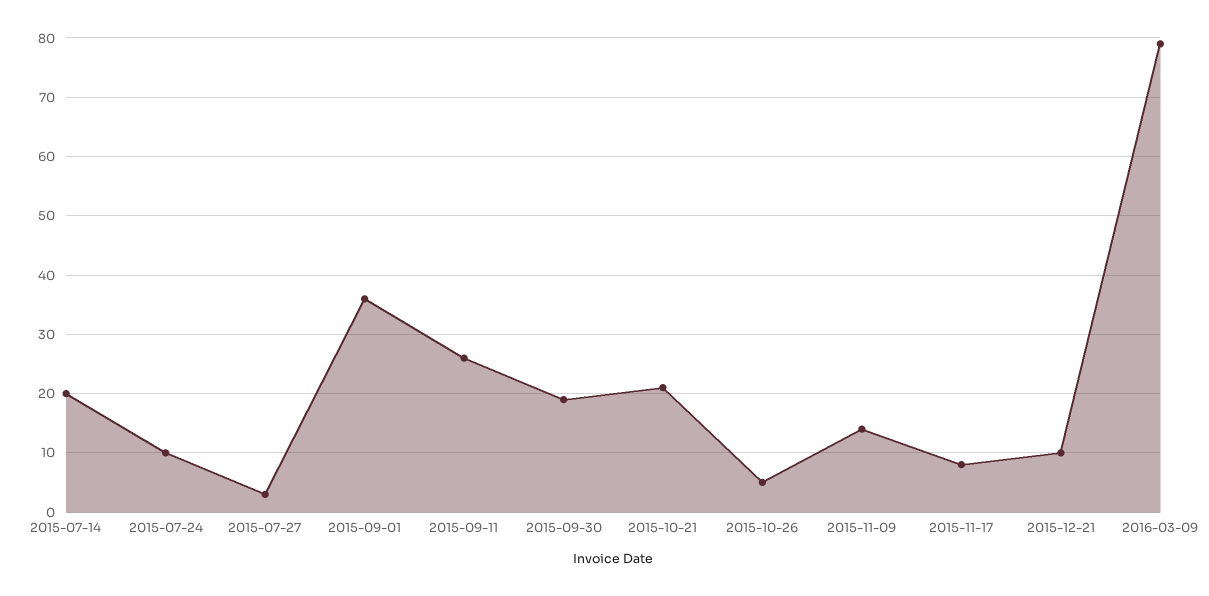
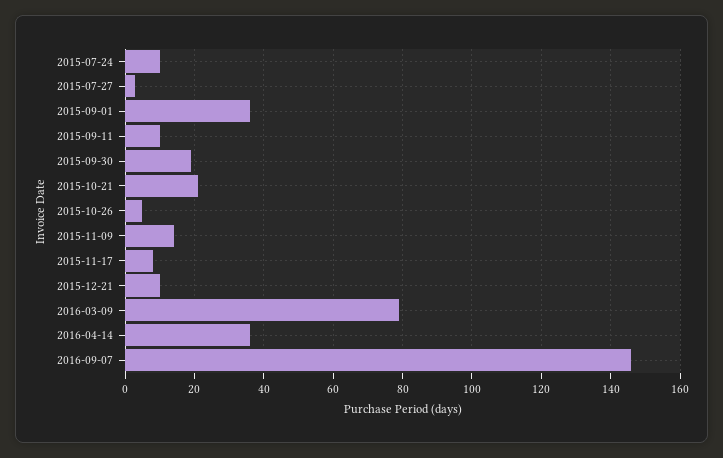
2015-07-14: 20 -> none
2015-09-11: 25 -> 10
2016-04-14: none -> 35
2016-09-07: none -> 145

